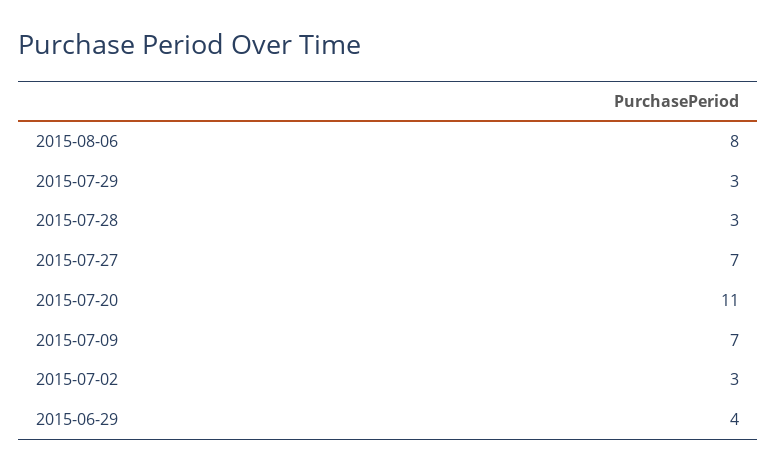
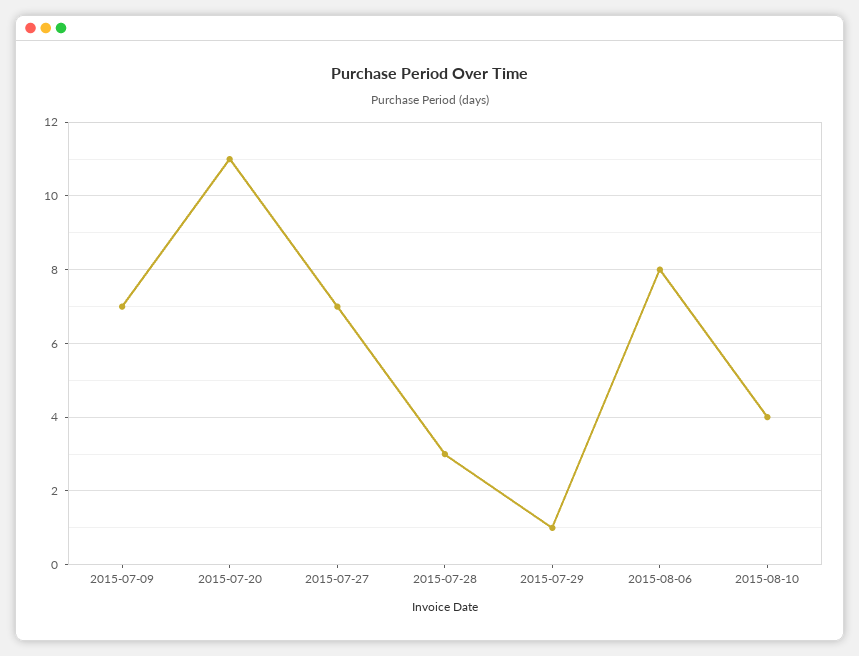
2015-07-29: 3 -> 1
2015-07-02: 3 -> none
2015-06-29: 4 -> none
2015-08-10: none -> 4

